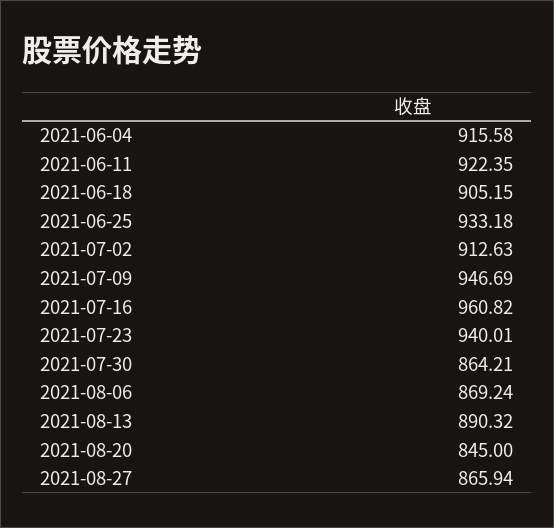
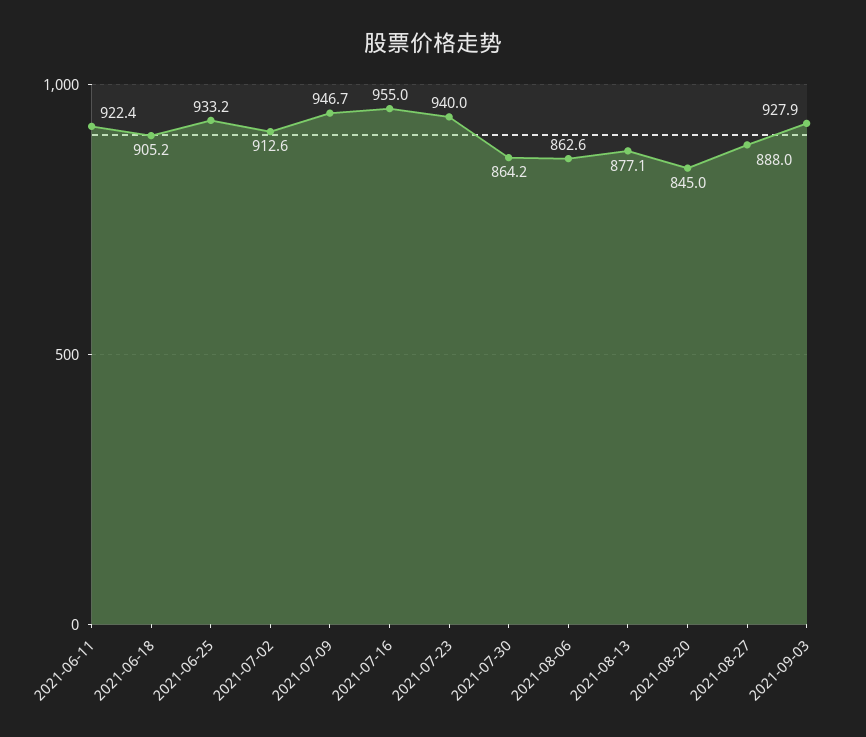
2021-06-04: 915.58 -> none
2021-07-16: 960.82 -> 955
2021-08-06: 869.24 -> 862.6
2021-08-13: 890.32 -> 877.1
2021-08-27: 865.94 -> 888
2021-09-03: none -> 927.9

